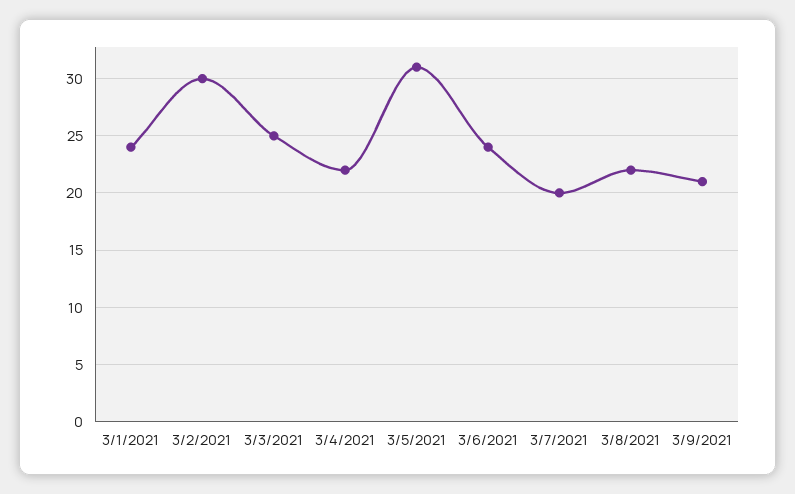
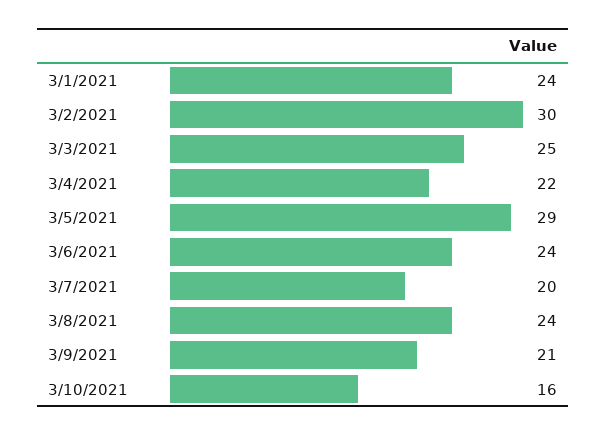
3/5/2021: 31 -> 29
3/8/2021: 22 -> 24
3/10/2021: none -> 16

